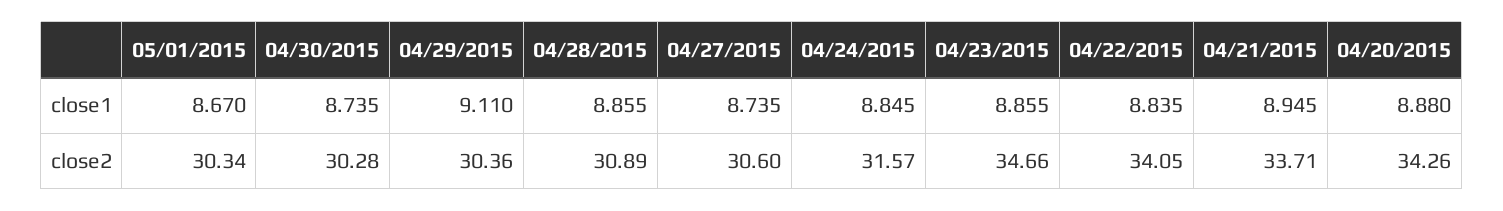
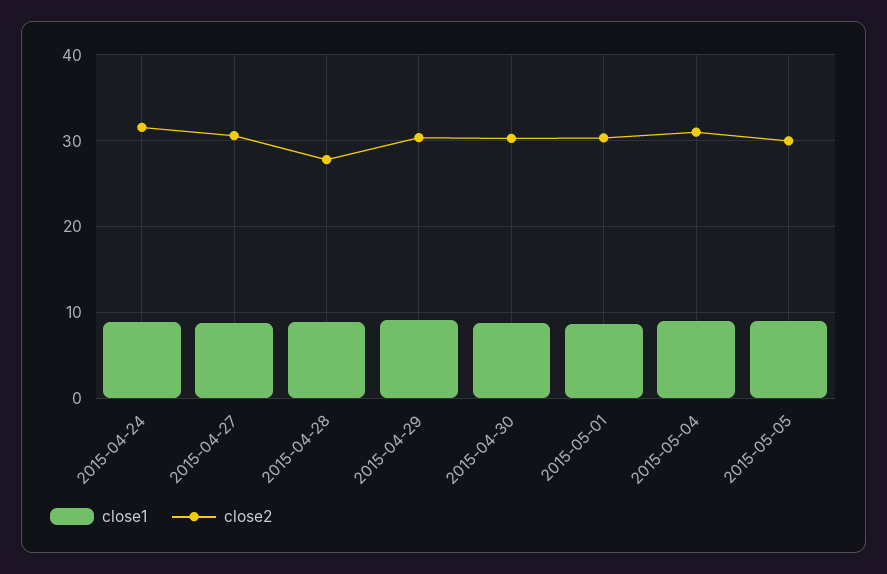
close1, 04/23/2015: 8.855 -> none
close1, 04/22/2015: 8.835 -> none
close1, 04/21/2015: 8.945 -> none
close1, 04/20/2015: 8.88 -> none
close2, 04/28/2015: 30.89 -> 28
close2, 04/23/2015: 34.66 -> none
close2, 04/22/2015: 34.05 -> none
close2, 04/21/2015: 33.71 -> none
close2, 04/20/2015: 34.26 -> none
close1, 2015-05-04: none -> 9
close2, 2015-05-04: none -> 31
close1, 2015-05-05: none -> 9
close2, 2015-05-05: none -> 30

